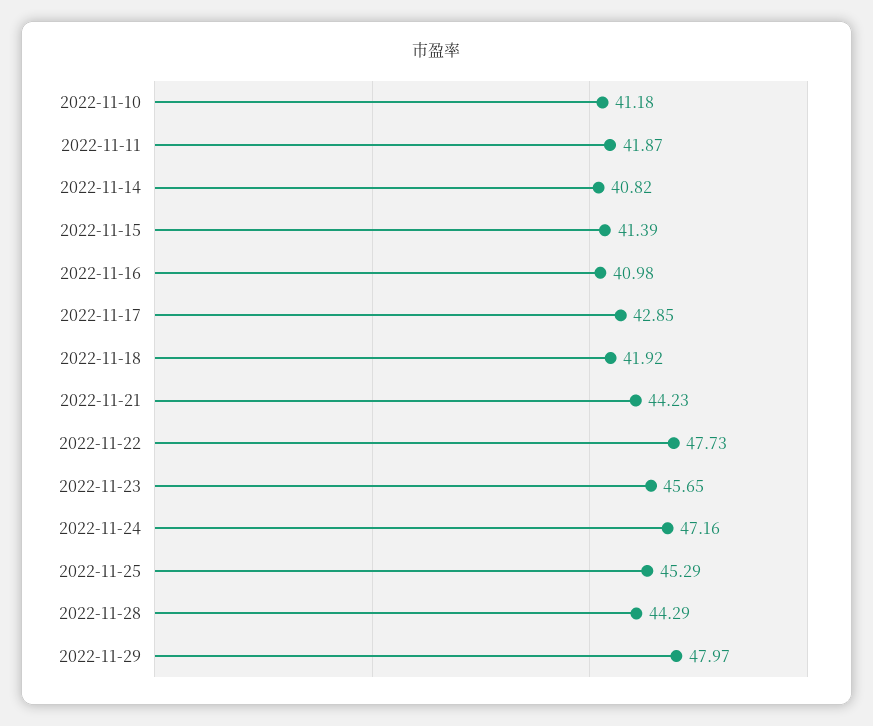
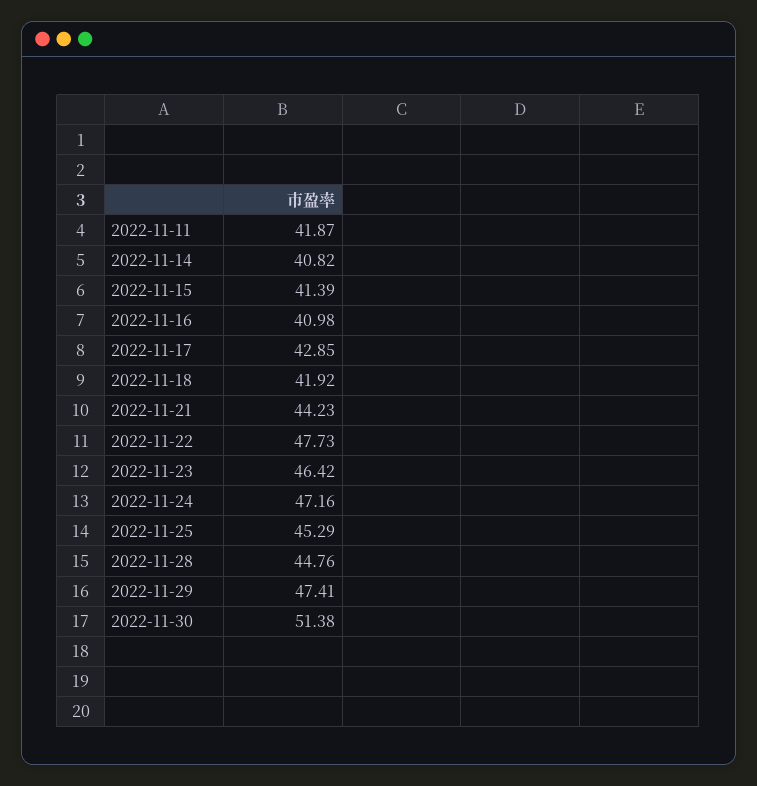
2022-11-10: 41.18 -> none
2022-11-23: 45.65 -> 46.42
2022-11-28: 44.29 -> 44.76
2022-11-29: 47.97 -> 47.41
2022-11-30: none -> 51.38

